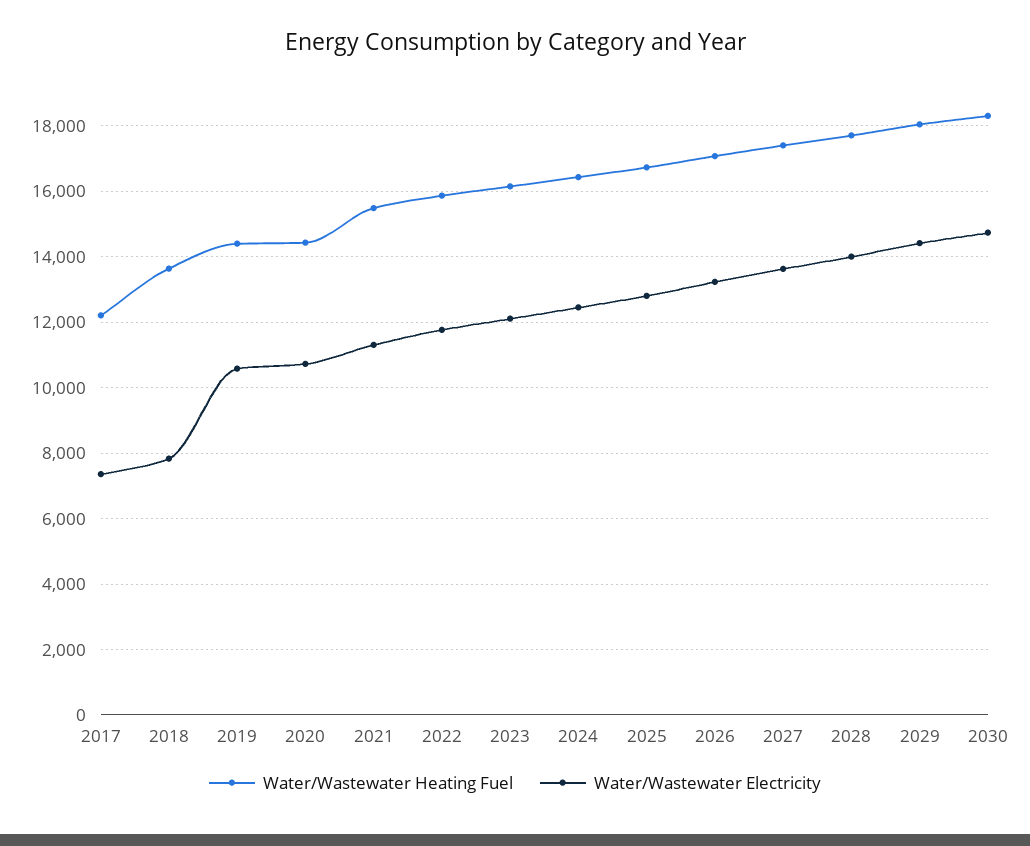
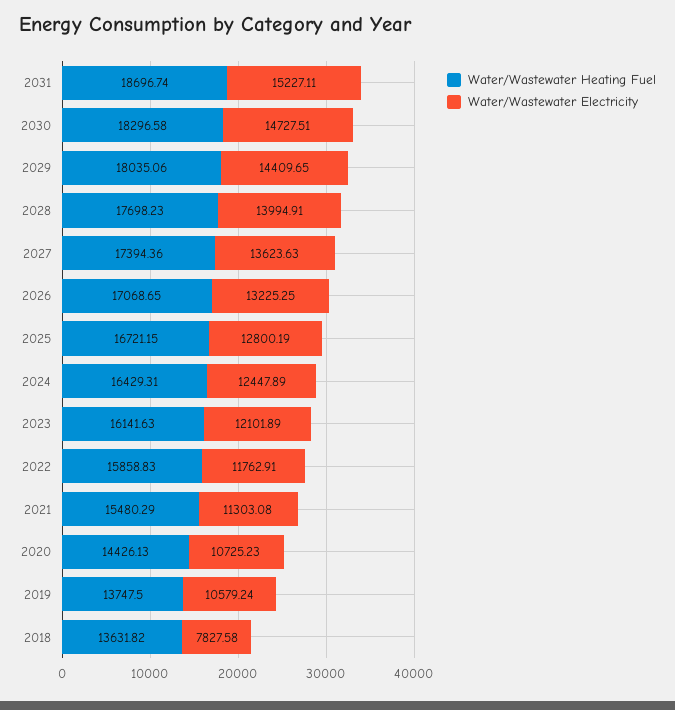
Water/Wastewater Heating Fuel, 2017: 12200 -> none
Water/Wastewater Electricity, 2017: 7400 -> none
Water/Wastewater Heating Fuel, 2019: 14400 -> 13747.5
Water/Wastewater Heating Fuel, 2031: none -> 18696.74
Water/Wastewater Electricity, 2031: none -> 15227.11

